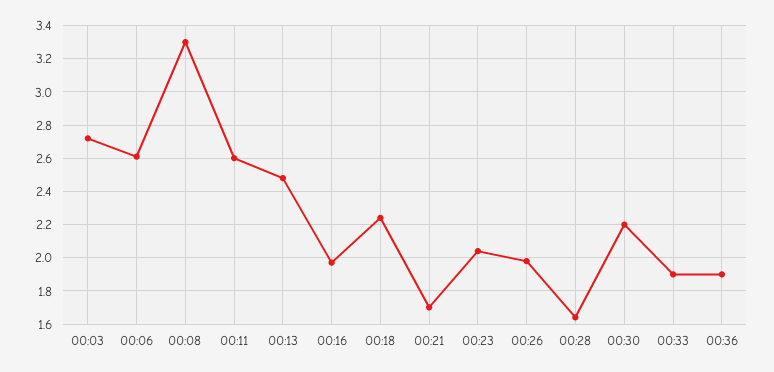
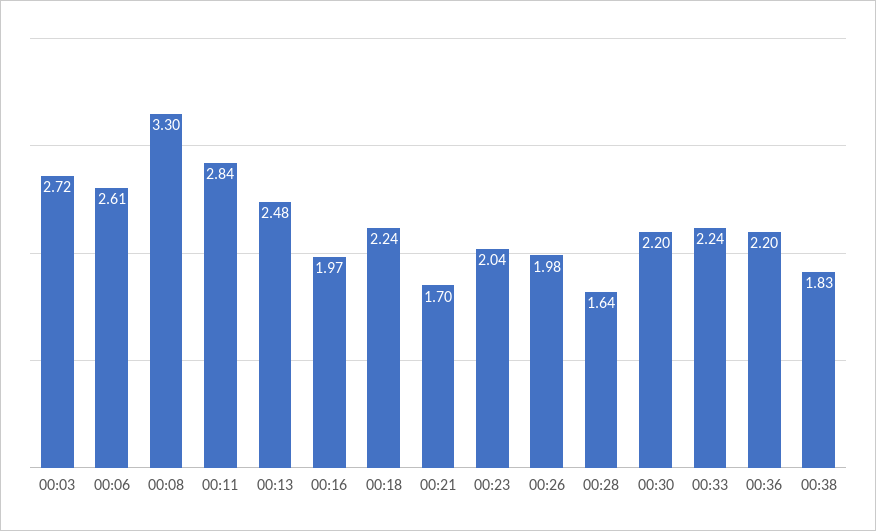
00:11: 2.6 -> 2.84
00:33: 1.9 -> 2.24
00:36: 1.9 -> 2.2
00:38: none -> 1.83

